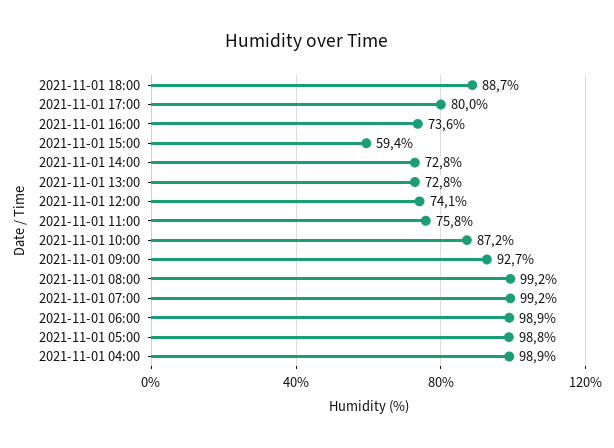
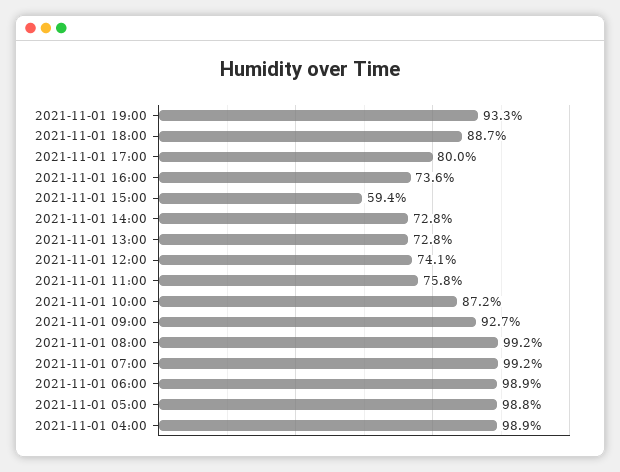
2021-11-01 19:00: none -> 93.3

